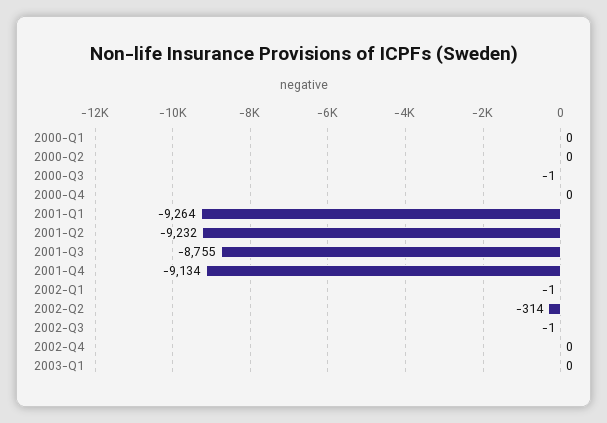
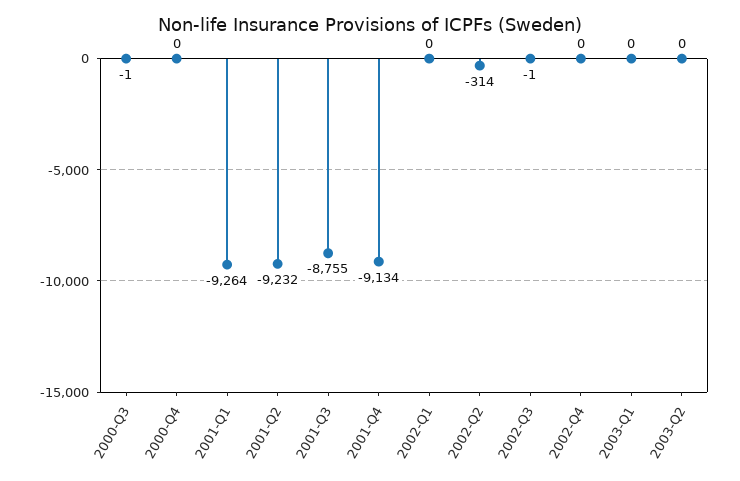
2000-Q1: 0 -> none
2000-Q2: 0 -> none
2002-Q1: -1 -> 0
2003-Q2: none -> 0

